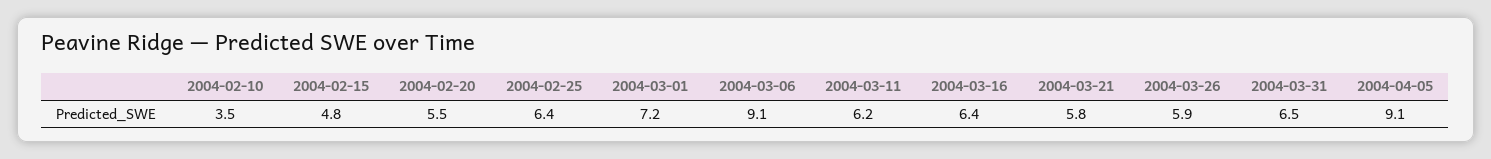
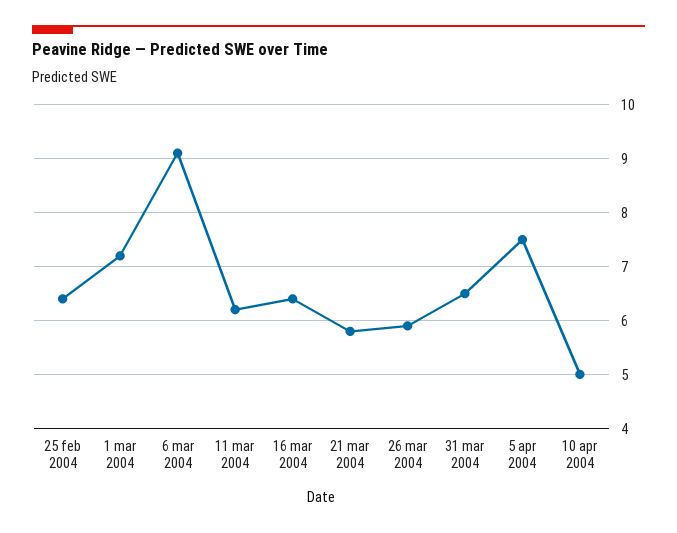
2004-02-10: 3.5 -> none
2004-02-15: 4.8 -> none
2004-02-20: 5.5 -> none
2004-04-05: 9.1 -> 7.5
10 apr 2004: none -> 5

